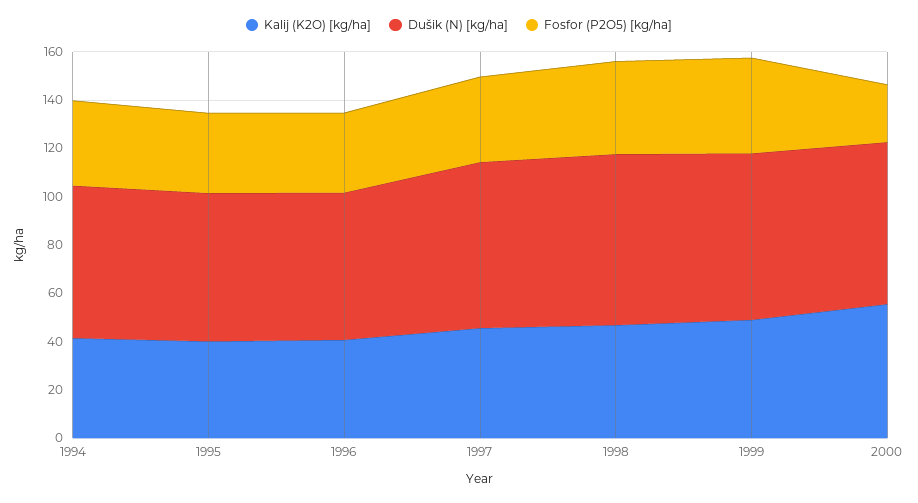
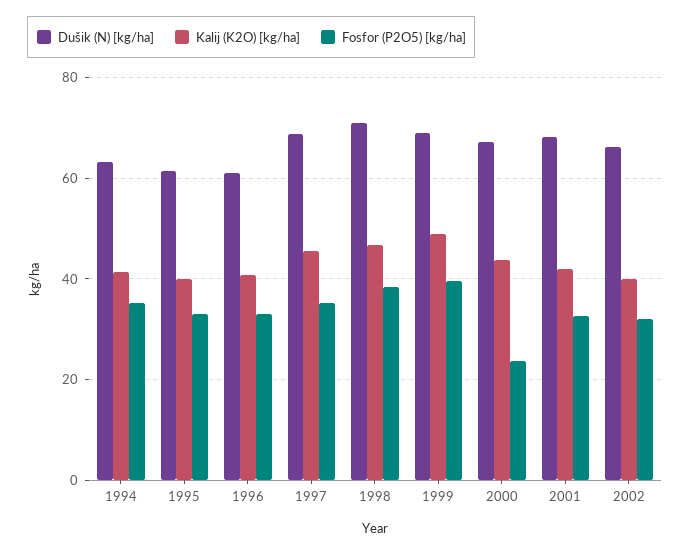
Kalij (K2O) [kg/ha], 2000: 55 -> 44
Dušik (N) [kg/ha], 2001: none -> 68
Kalij (K2O) [kg/ha], 2001: none -> 42
Fosfor (P2O5) [kg/ha], 2001: none -> 32
Dušik (N) [kg/ha], 2002: none -> 66
Kalij (K2O) [kg/ha], 2002: none -> 40
Fosfor (P2O5) [kg/ha], 2002: none -> 32

